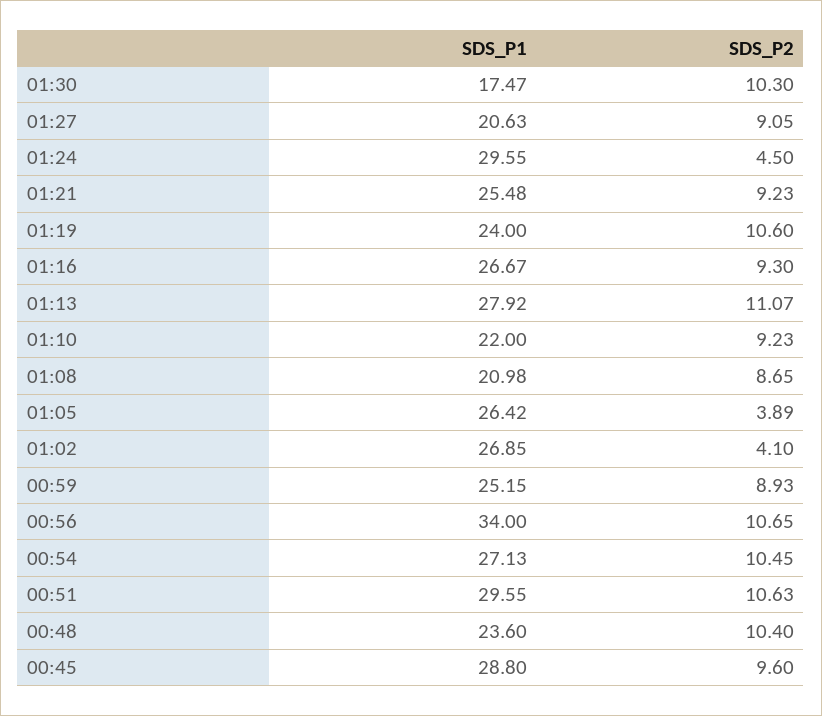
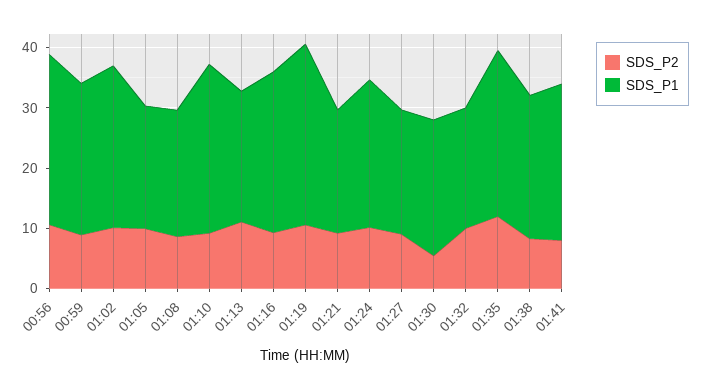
SDS_P1, 01:30: 17.47 -> 22
SDS_P2, 01:30: 10.3 -> 6
SDS_P1, 01:24: 29.55 -> 24
SDS_P2, 01:24: 4.5 -> 10
SDS_P1, 01:21: 25.48 -> 20
SDS_P1, 01:19: 24 -> 30
SDS_P1, 01:13: 27.92 -> 22
SDS_P1, 01:10: 22 -> 28
SDS_P1, 01:05: 26.42 -> 20
SDS_P2, 01:05: 3.89 -> 10
SDS_P2, 01:02: 4.1 -> 10
SDS_P1, 00:56: 34 -> 28
SDS_P1, 00:54: 27.13 -> none
SDS_P2, 00:54: 10.45 -> none
SDS_P1, 00:51: 29.55 -> none
SDS_P2, 00:51: 10.63 -> none
SDS_P1, 00:48: 23.6 -> none
SDS_P2, 00:48: 10.4 -> none
SDS_P1, 00:45: 28.8 -> none
SDS_P2, 00:45: 9.6 -> none
SDS_P2, 01:32: none -> 10
SDS_P1, 01:32: none -> 20
SDS_P2, 01:35: none -> 12
SDS_P1, 01:35: none -> 28
SDS_P2, 01:38: none -> 8
SDS_P1, 01:38: none -> 24
SDS_P2, 01:41: none -> 8
SDS_P1, 01:41: none -> 26

